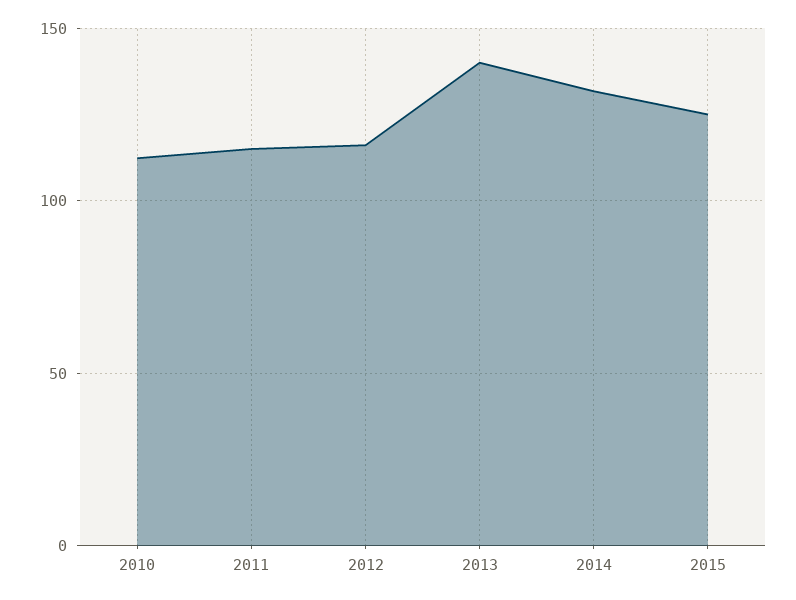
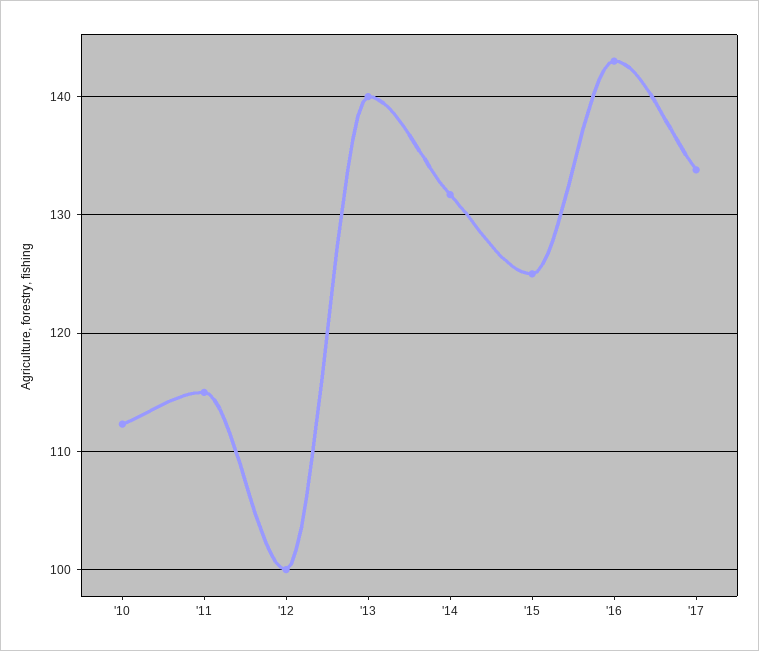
2012: 115 -> 100
'16: none -> 143
'17: none -> 134

